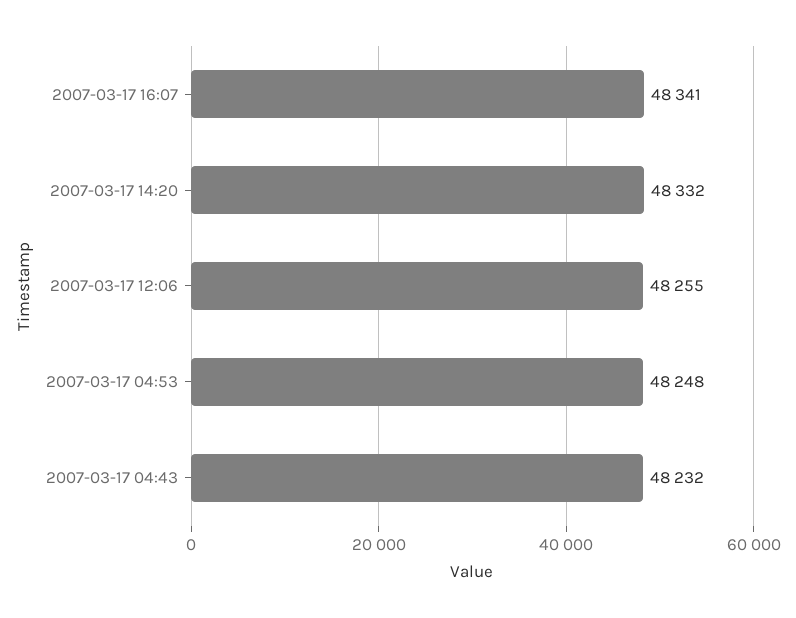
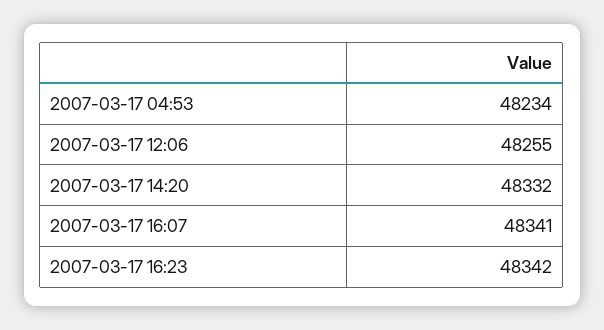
2007-03-17 04:53: 48248 -> 48234
2007-03-17 04:43: 48232 -> none
2007-03-17 16:23: none -> 48342

